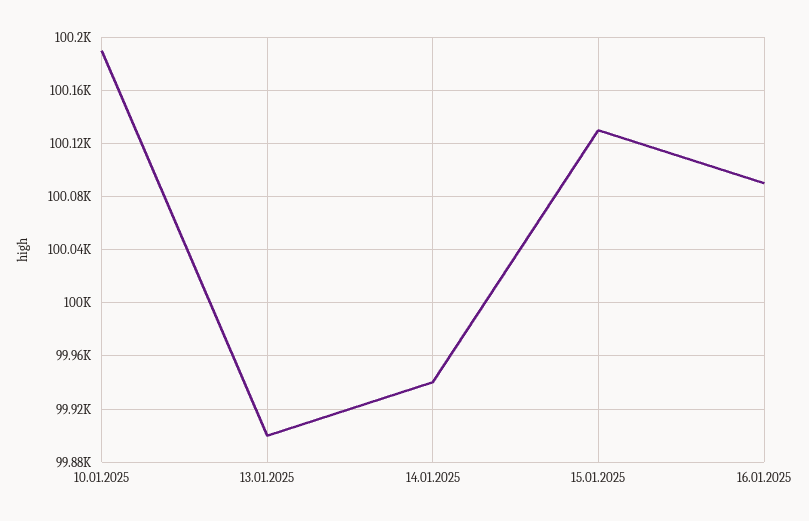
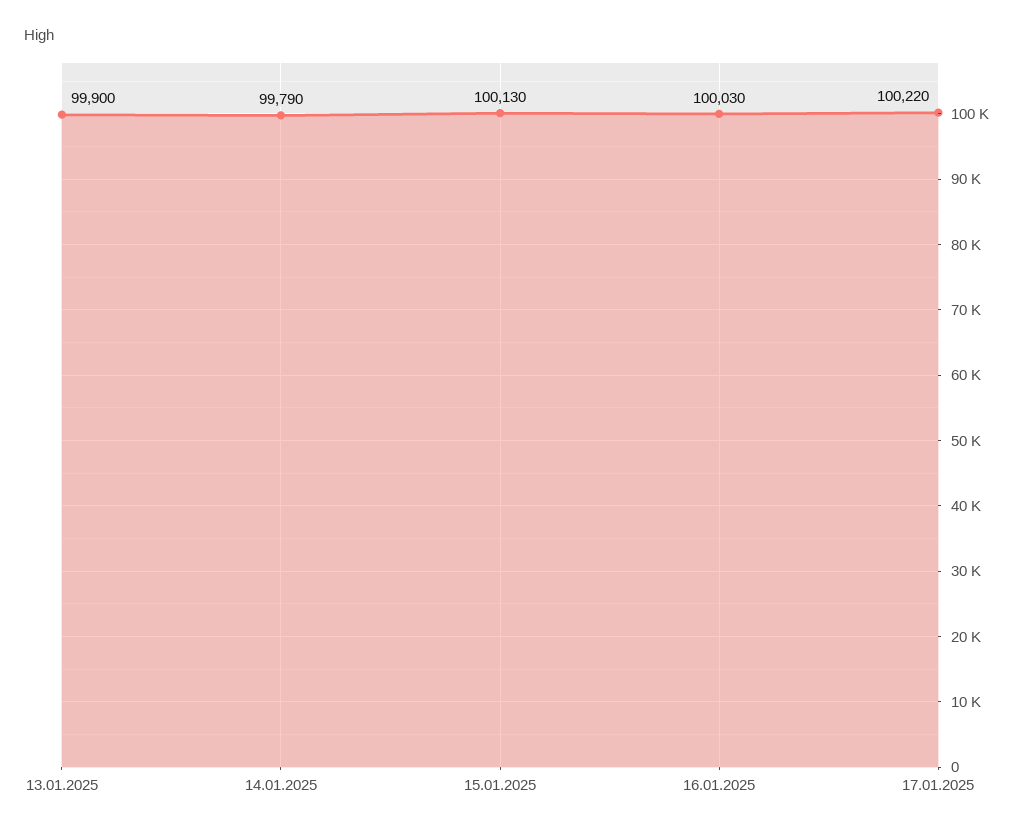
10.01.2025: 100190 -> none
14.01.2025: 99940 -> 99790
16.01.2025: 100090 -> 100030
17.01.2025: none -> 100220

